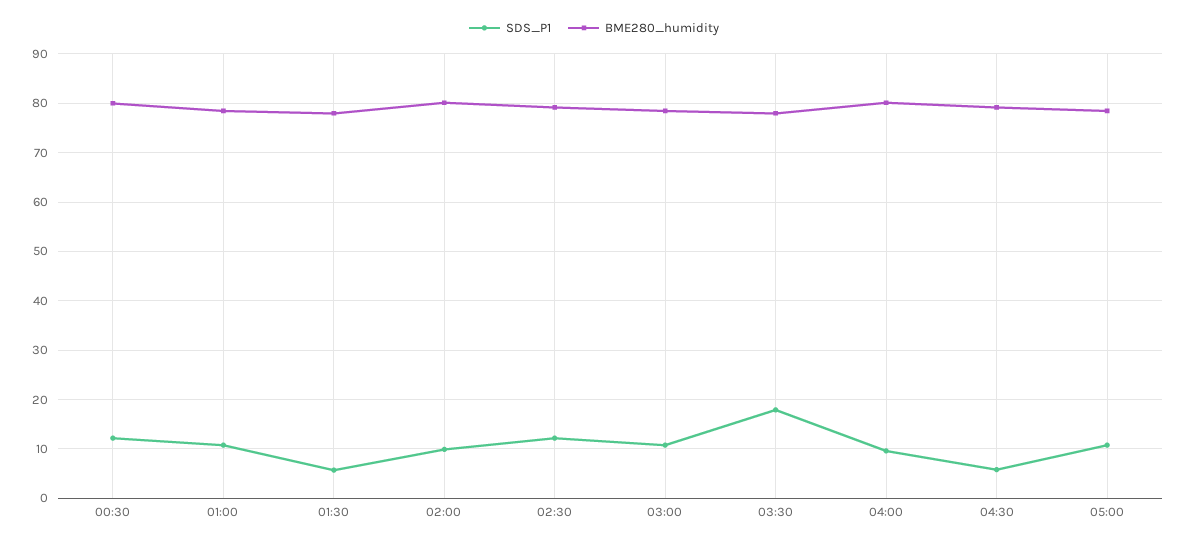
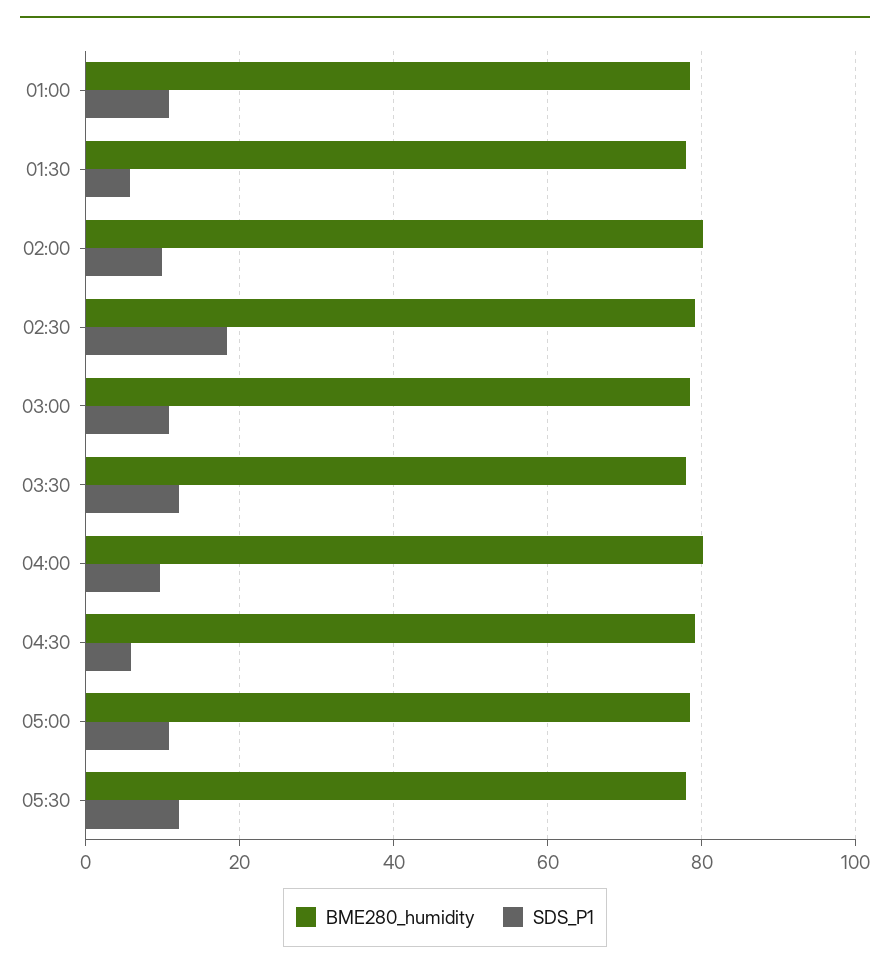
SDS_P1, 00:30: 12 -> none
BME280_humidity, 00:30: 80 -> none
SDS_P1, 02:30: 12 -> 18
SDS_P1, 03:30: 18 -> 12
BME280_humidity, 05:30: none -> 78
SDS_P1, 05:30: none -> 12

